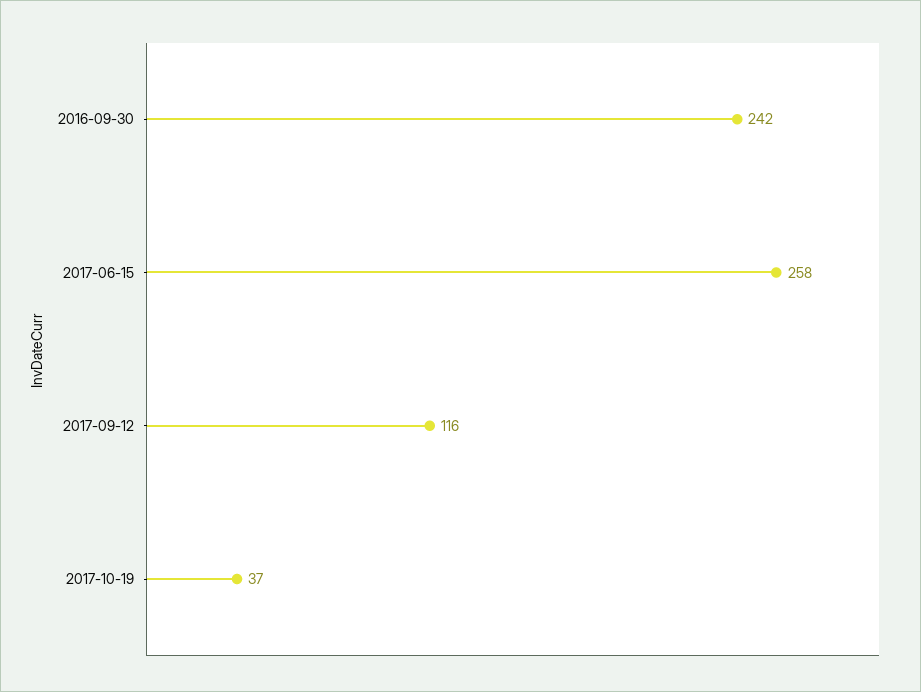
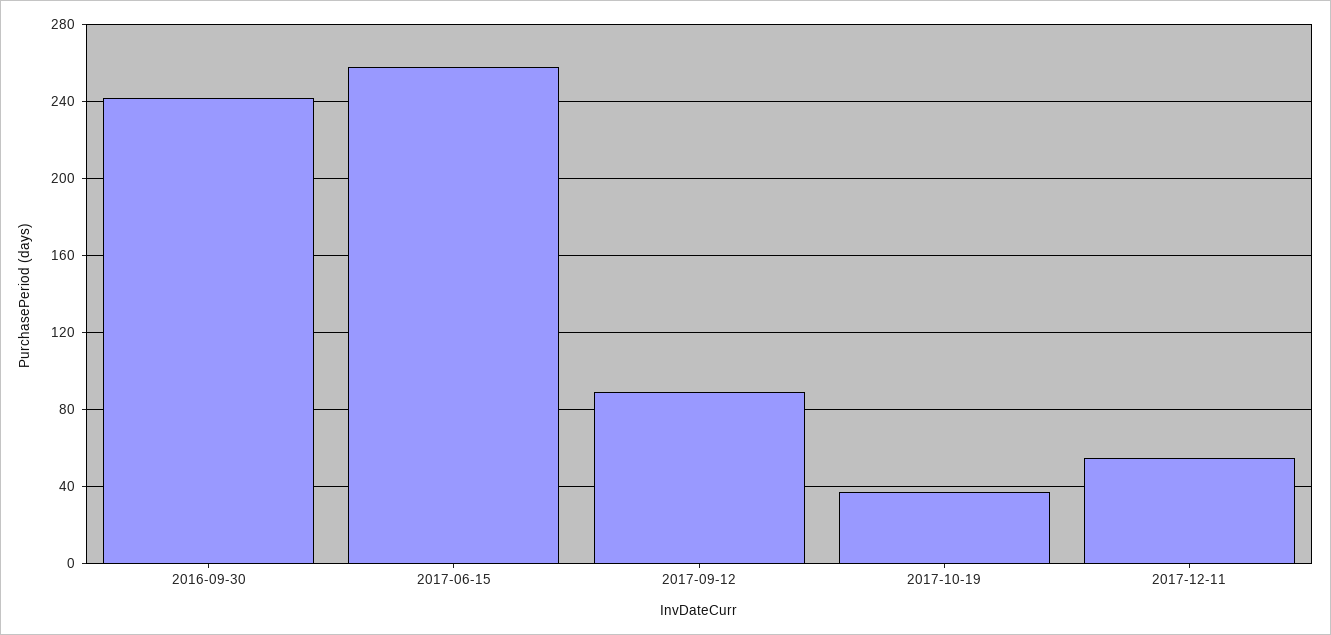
2017-09-12: 116 -> 90
2017-12-11: none -> 55

